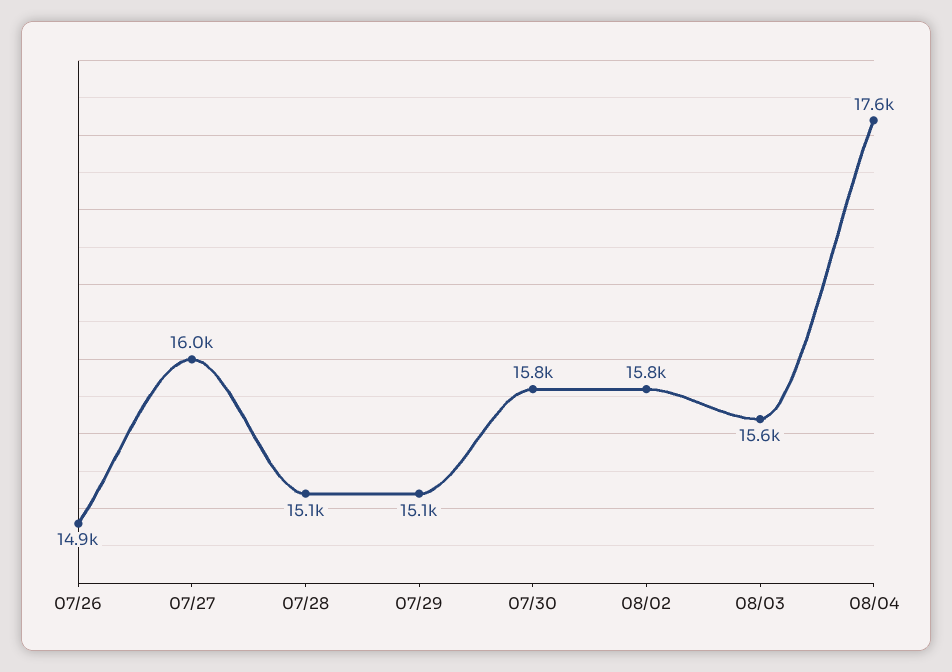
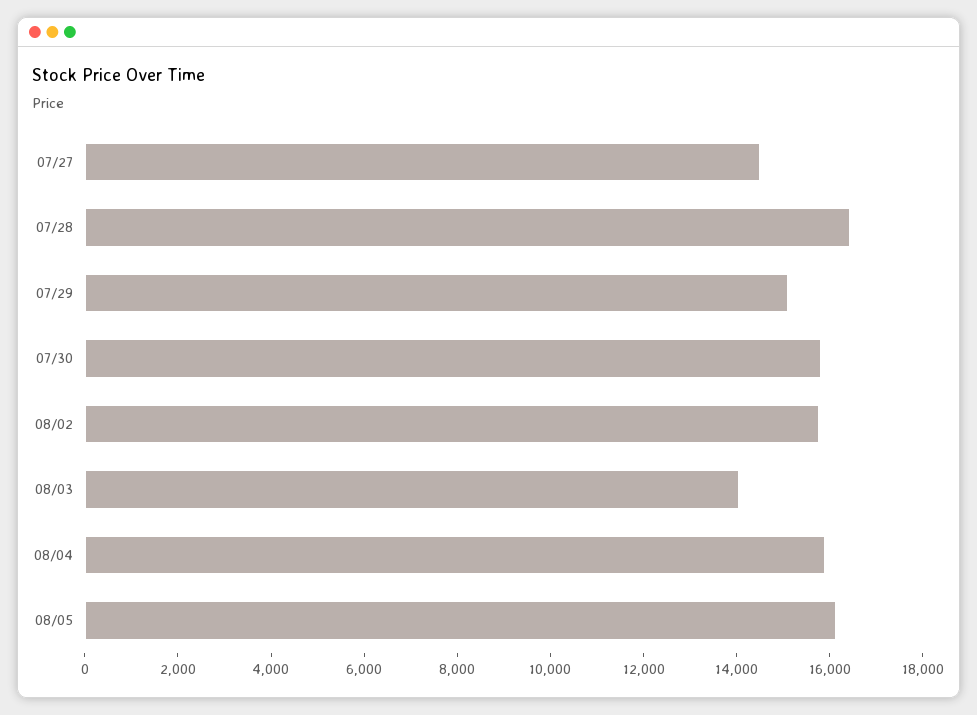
07/26: 14900 -> none
07/27: 16000 -> 14500
07/28: 15100 -> 16500
08/03: 15600 -> 14000
08/04: 17600 -> 16000
08/05: none -> 16000

